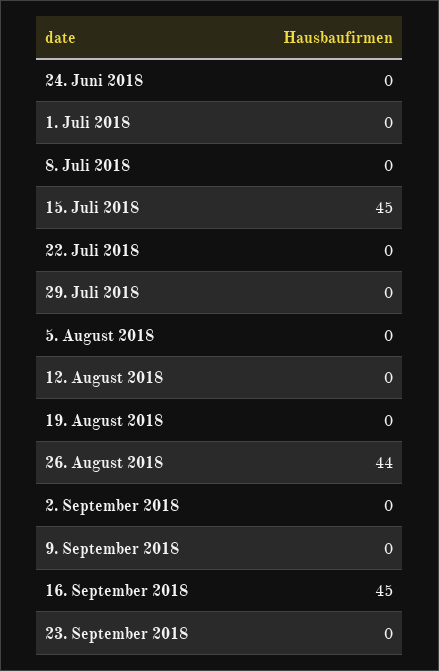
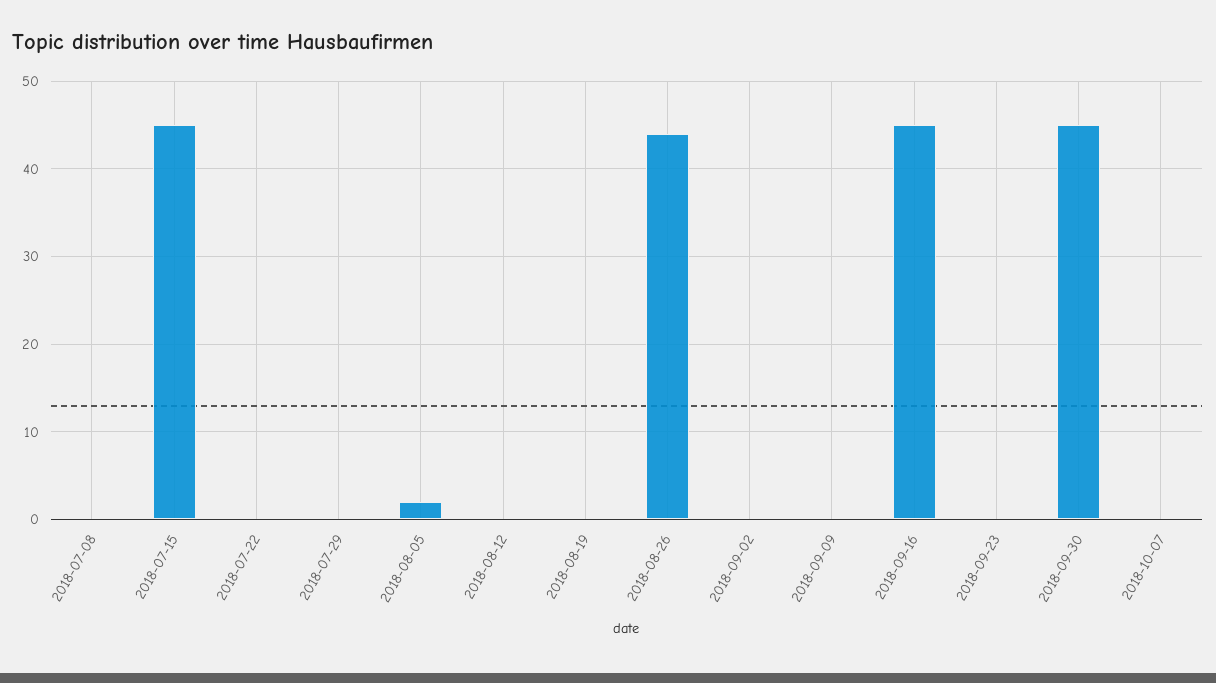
24. Juni 2018: 0 -> none
1. Juli 2018: 0 -> none
5. August 2018: 0 -> 2
2018-09-30: none -> 45
2018-10-07: none -> 0

